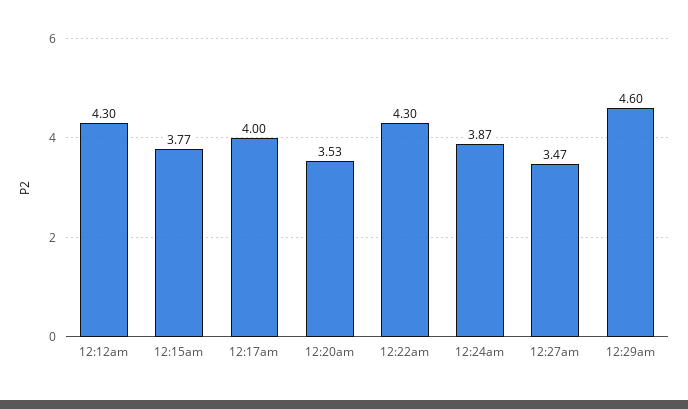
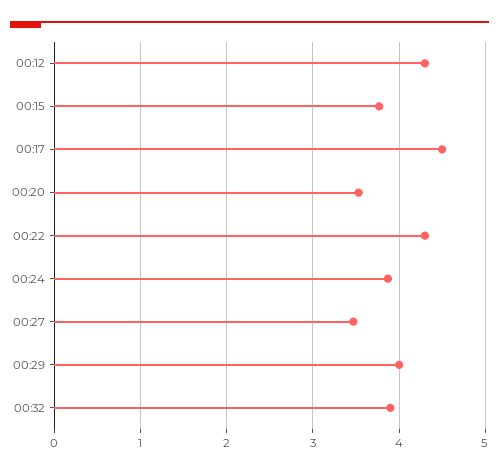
12:17am: 4 -> 4.5
12:29am: 4.6 -> 4
00:32: none -> 3.9

